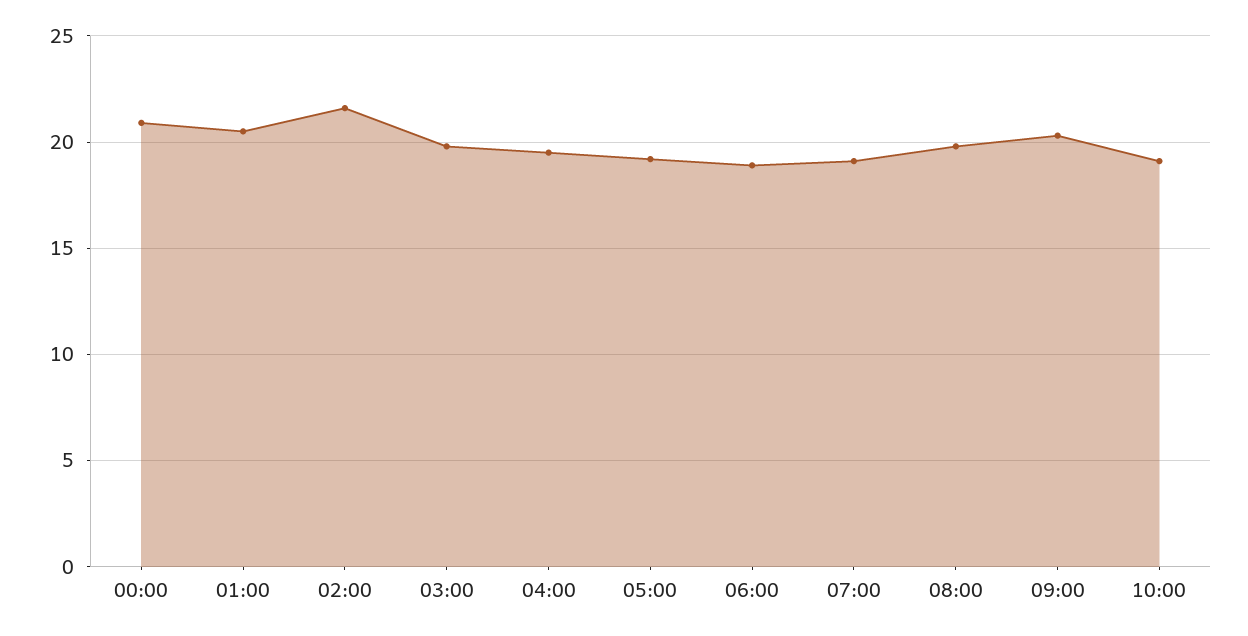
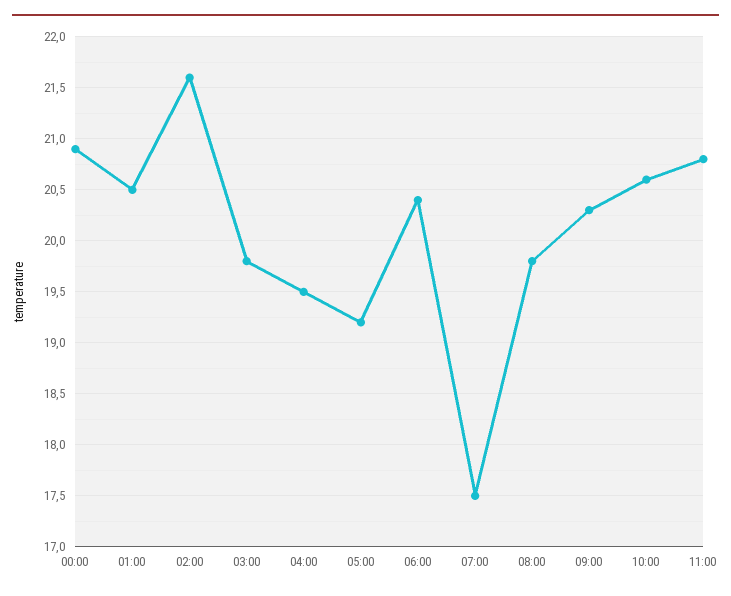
06:00: 19 -> 20.4
07:00: 19 -> 17.5
10:00: 19 -> 20.6
11:00: none -> 20.8

